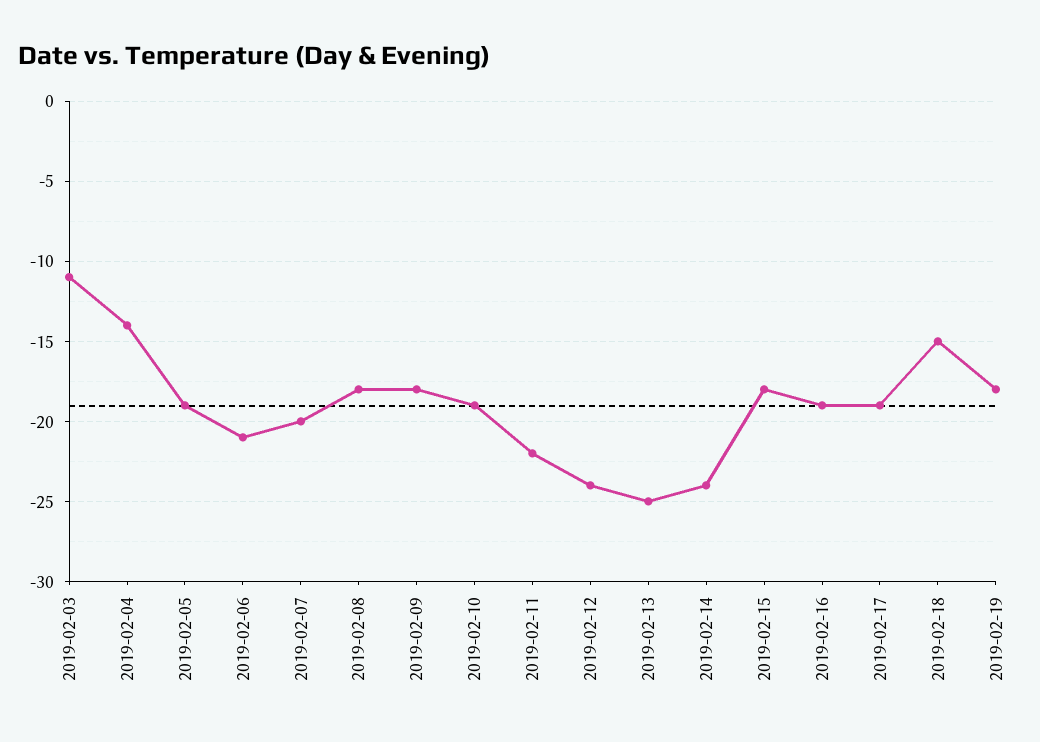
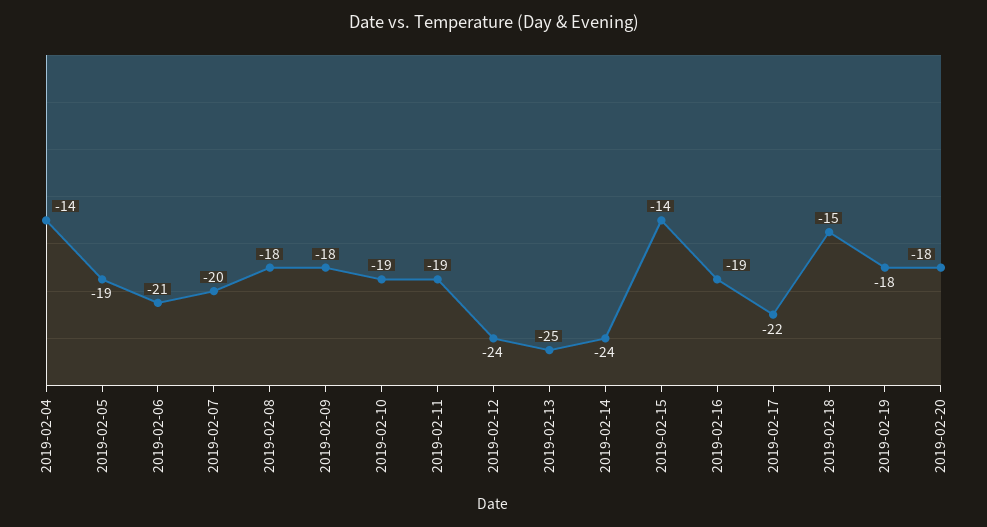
2019-02-03: -11 -> none
2019-02-11: -22 -> -19
2019-02-15: -18 -> -14
2019-02-17: -19 -> -22
2019-02-20: none -> -18

